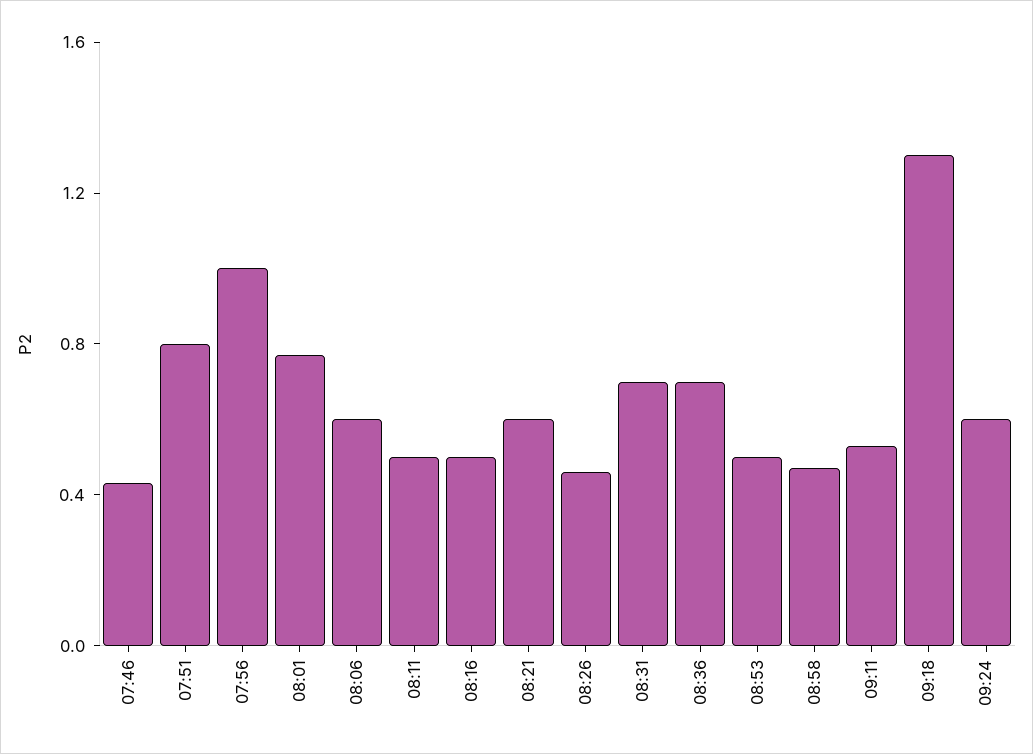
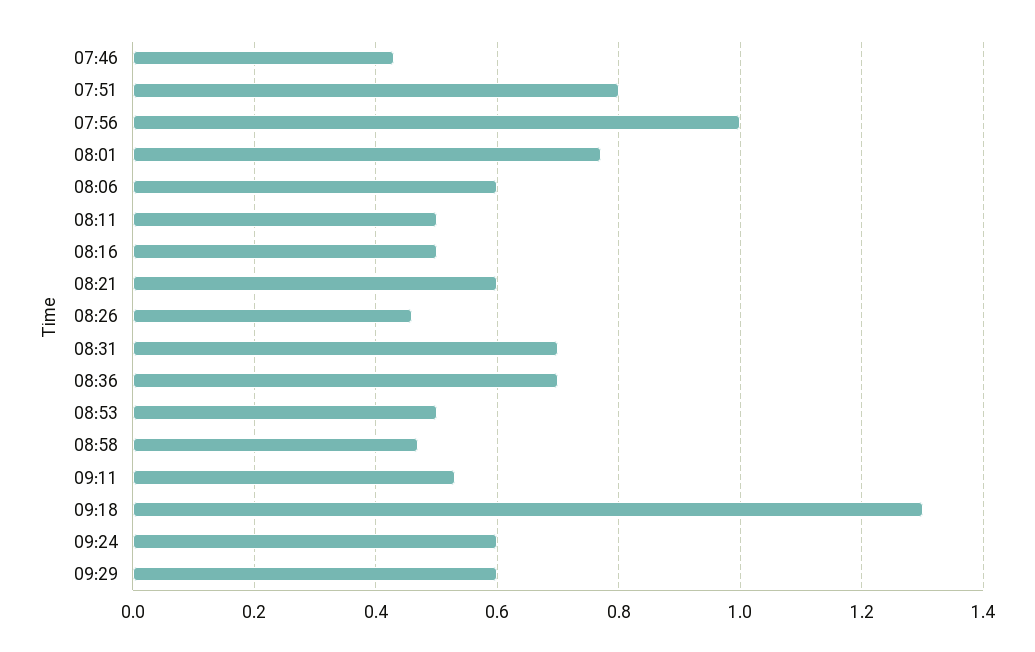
09:29: none -> 0.6

